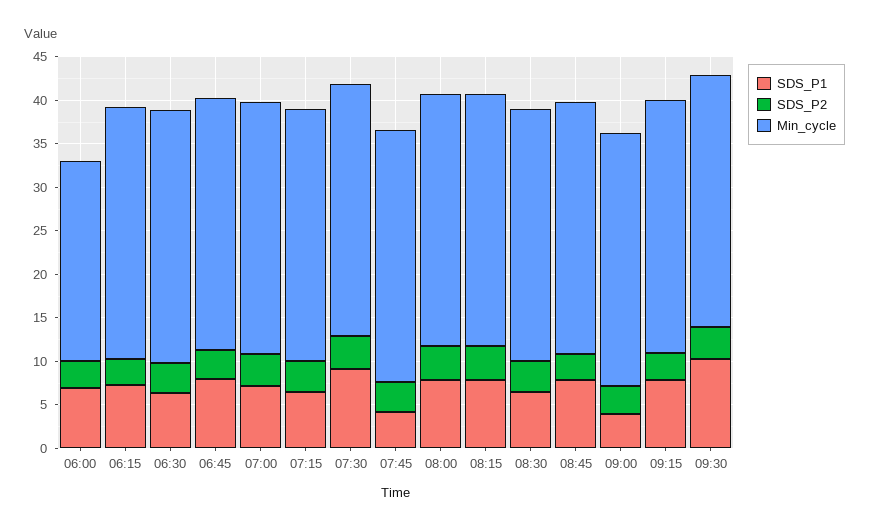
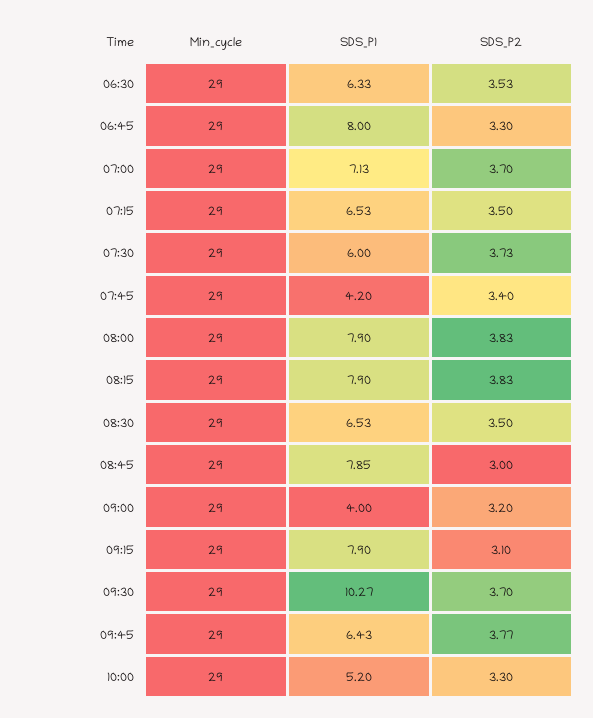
SDS_P1, 06:00: 7 -> none
SDS_P2, 06:00: 3 -> none
Min_cycle, 06:00: 23 -> none
SDS_P1, 06:15: 7 -> none
SDS_P2, 06:15: 3 -> none
Min_cycle, 06:15: 29 -> none
SDS_P1, 07:30: 9 -> 6
Min_cycle, 09:45: none -> 29
SDS_P1, 09:45: none -> 6.43
SDS_P2, 09:45: none -> 3.77
Min_cycle, 10:00: none -> 29
SDS_P1, 10:00: none -> 5.2
SDS_P2, 10:00: none -> 3.3

